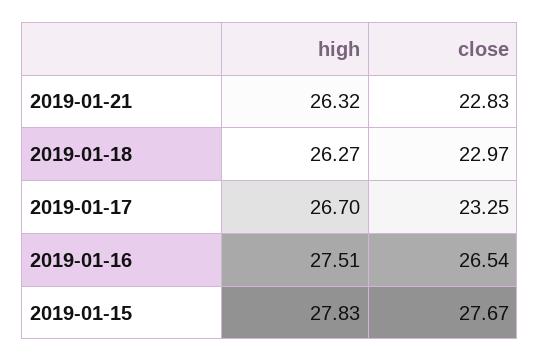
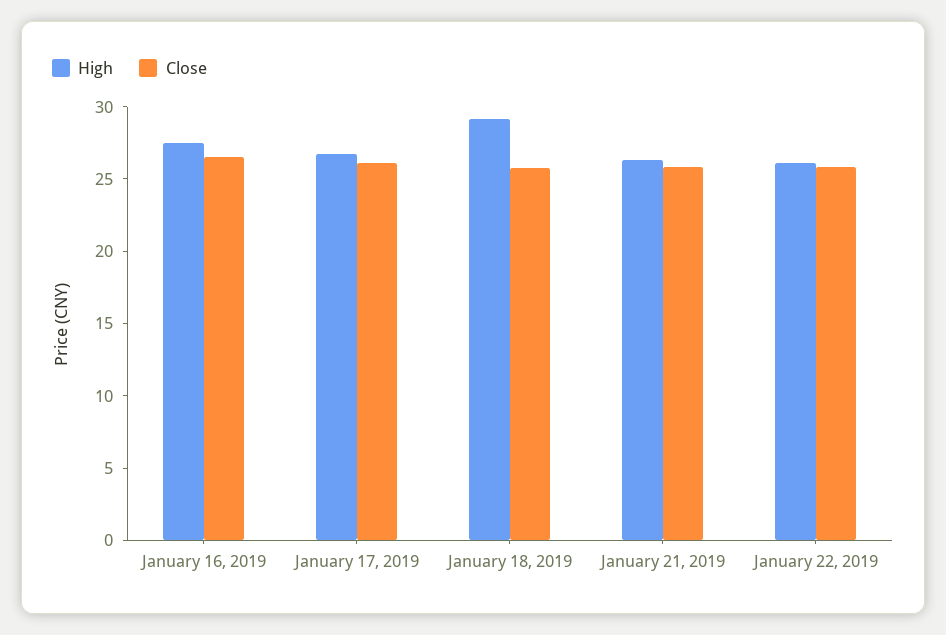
close, 2019-01-21: 22.83 -> 26
high, 2019-01-18: 26.27 -> 29
close, 2019-01-18: 22.97 -> 26
close, 2019-01-17: 23.25 -> 26
high, 2019-01-15: 27.83 -> none
close, 2019-01-15: 27.67 -> none
high, January 22, 2019: none -> 26
close, January 22, 2019: none -> 26

